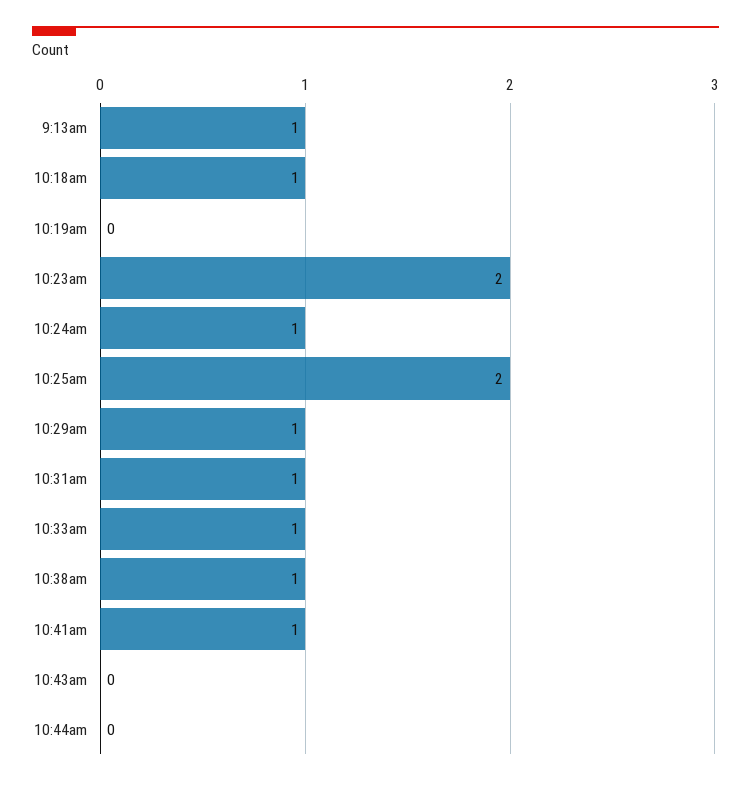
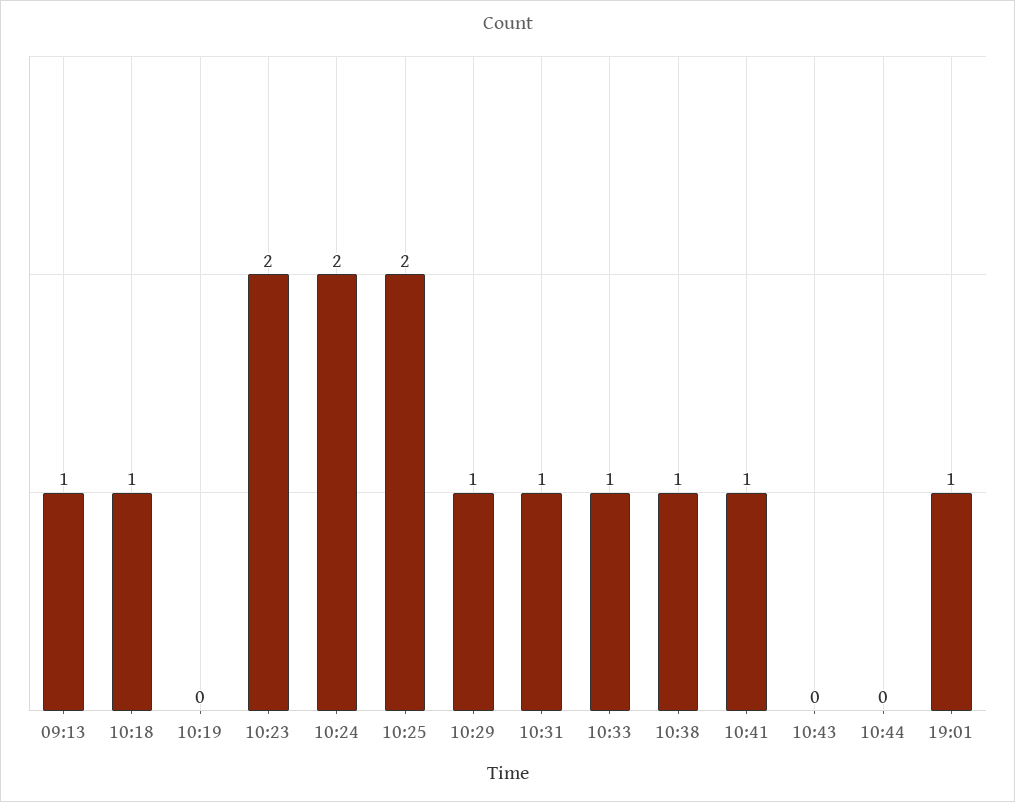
10:24am: 1 -> 2
19:01: none -> 1

